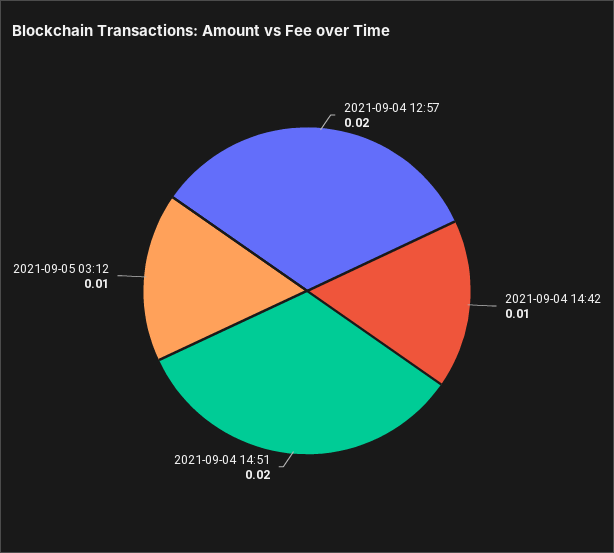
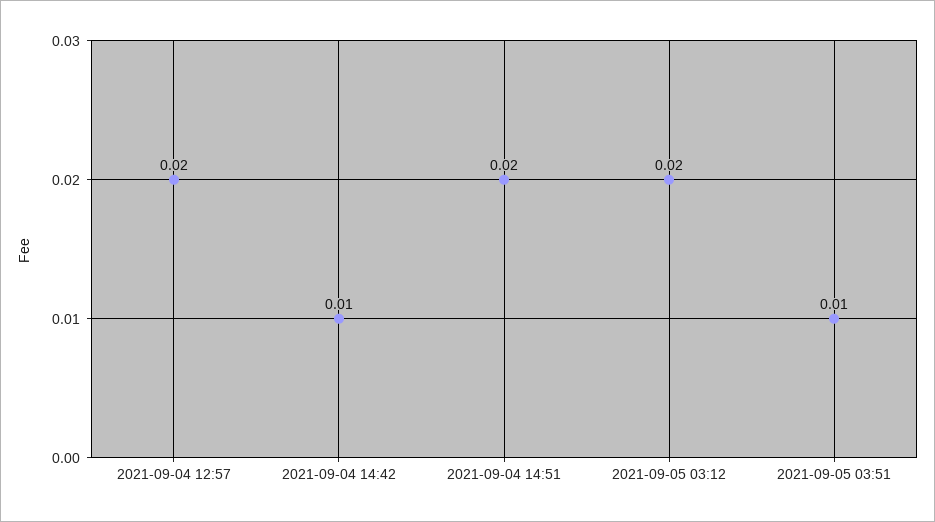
2021-09-05 03:12: 0.01 -> 0.02
2021-09-05 03:51: none -> 0.01

